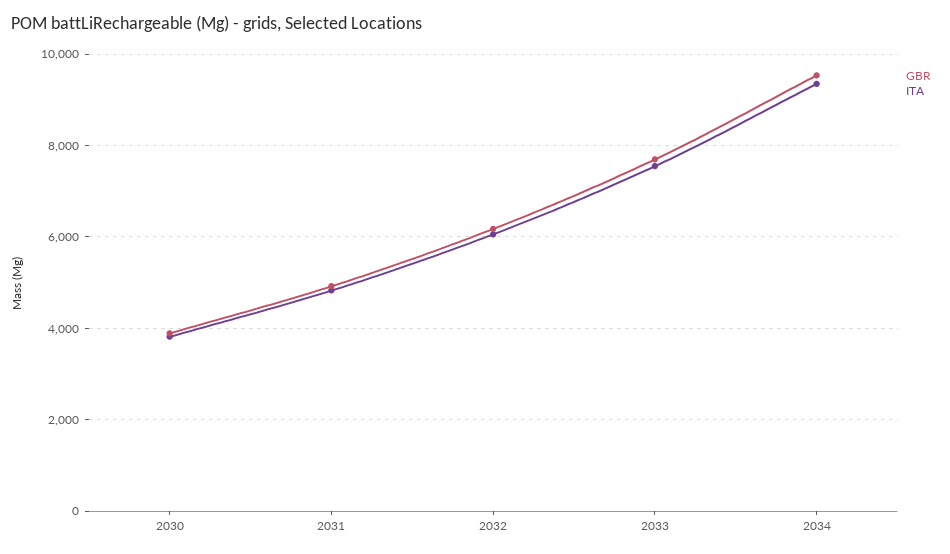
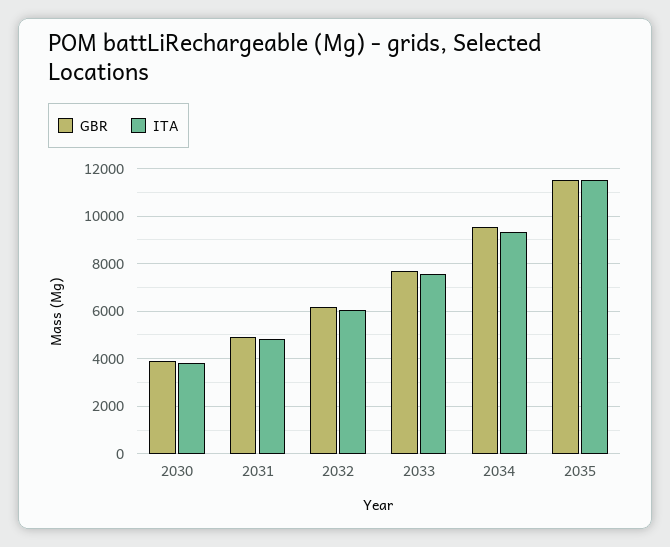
GBR, 2035: none -> 11500
ITA, 2035: none -> 11500

